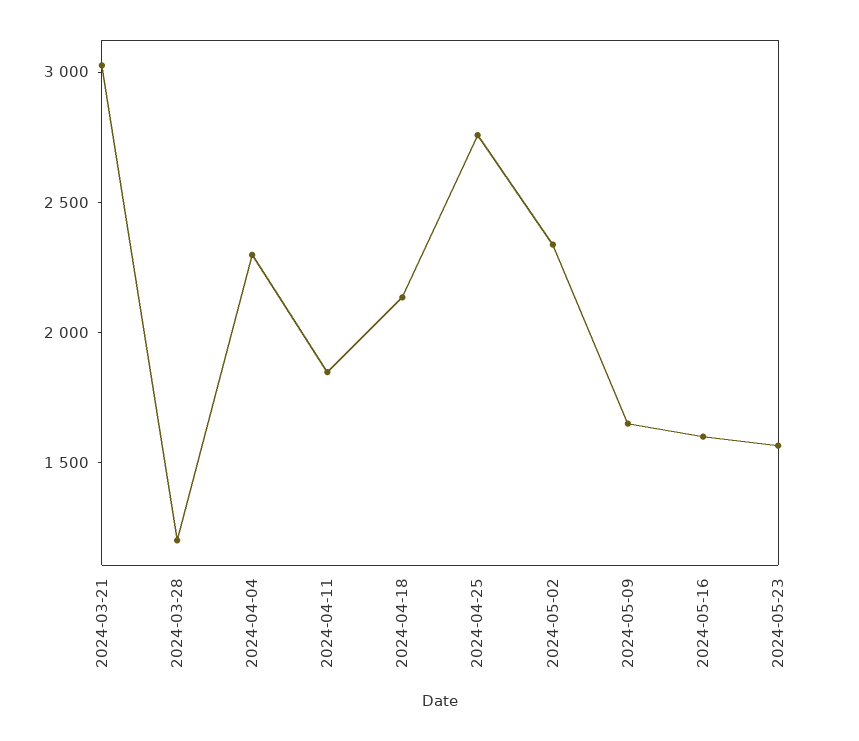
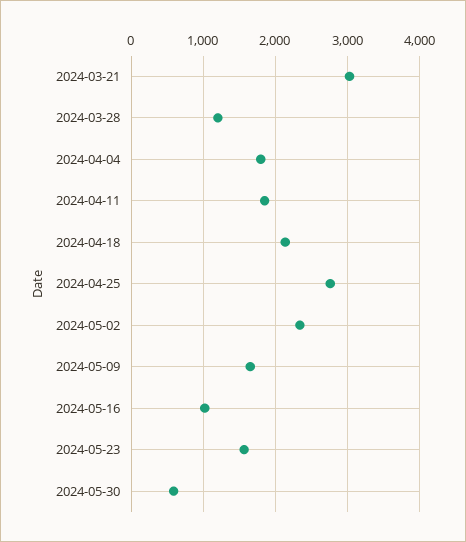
2024-04-04: 2300 -> 1800
2024-05-16: 1600 -> 1000
2024-05-30: none -> 600

